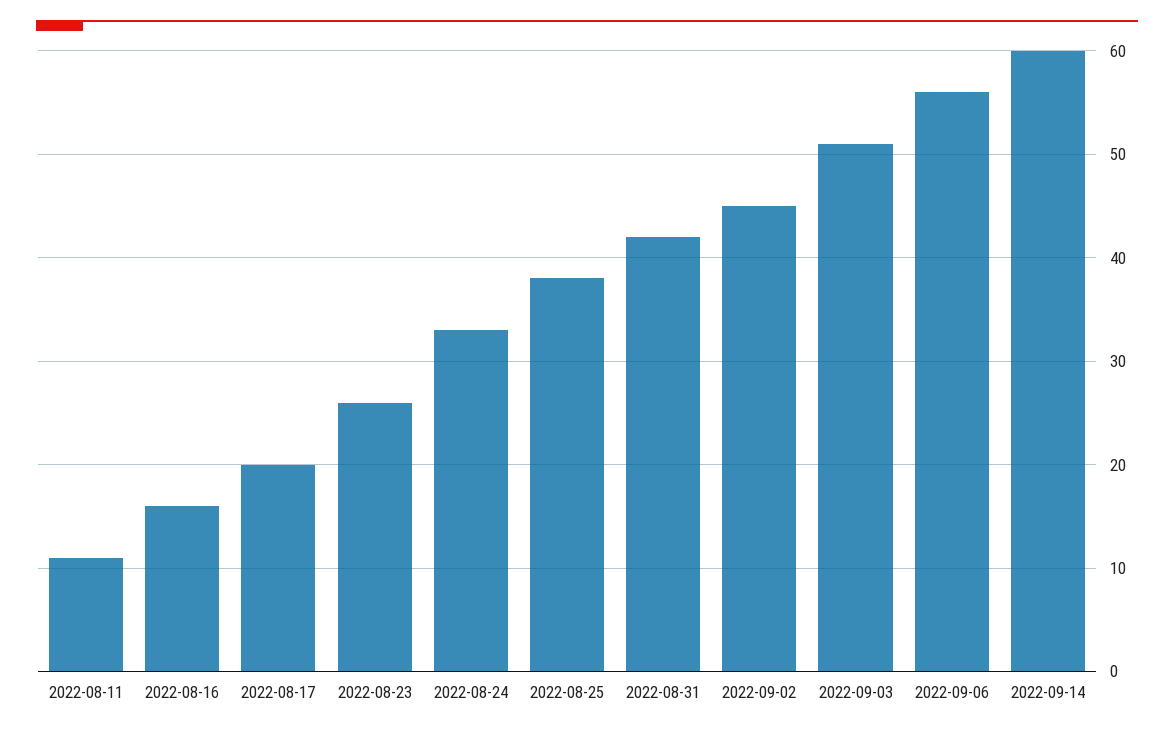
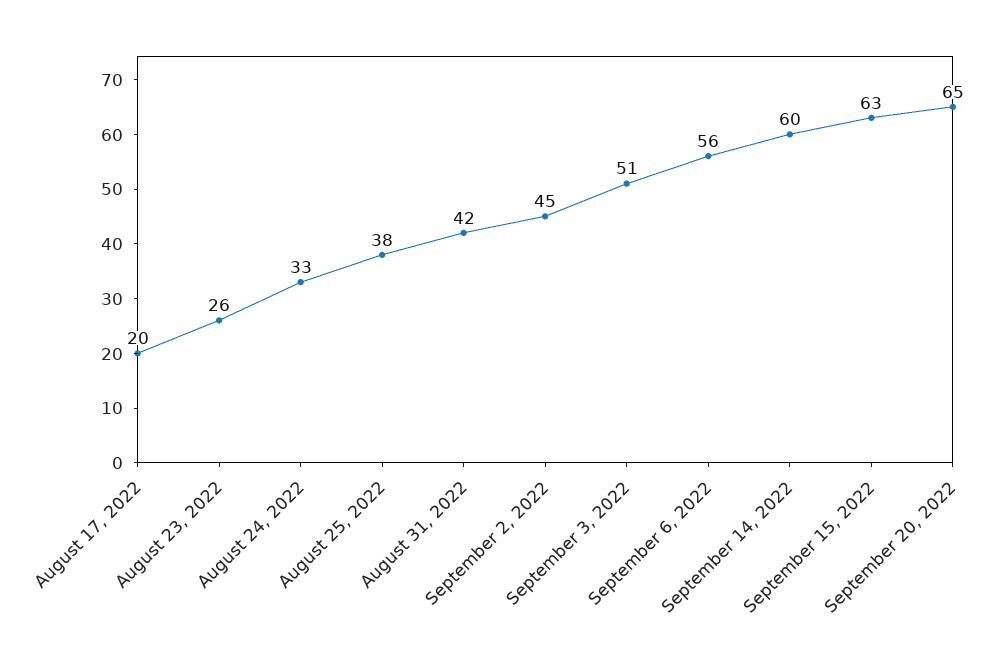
2022-08-11: 11 -> none
2022-08-16: 16 -> none
September 15, 2022: none -> 63
September 20, 2022: none -> 65

